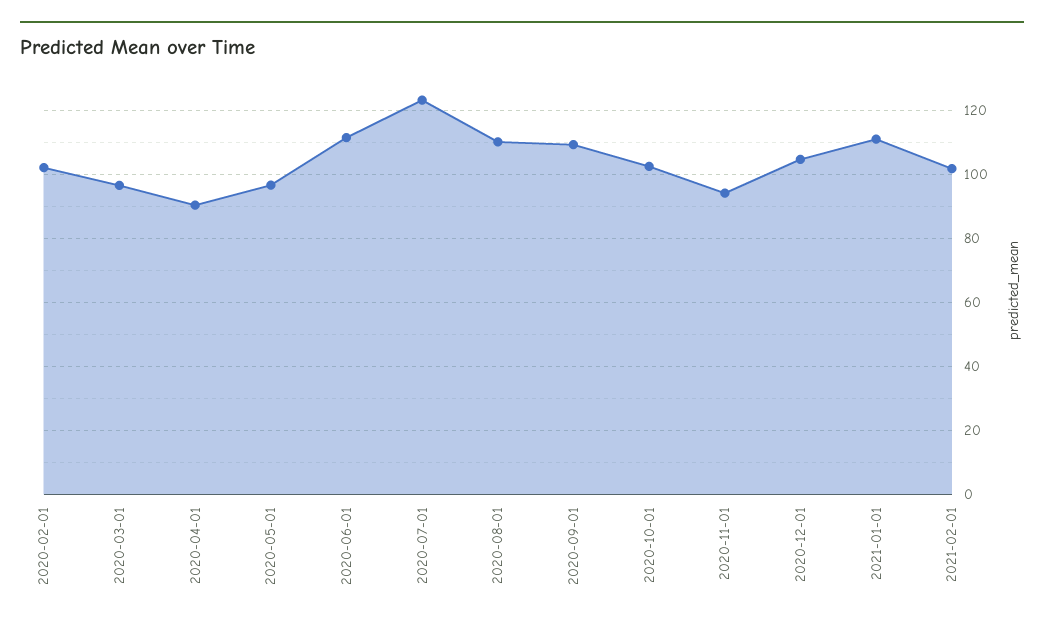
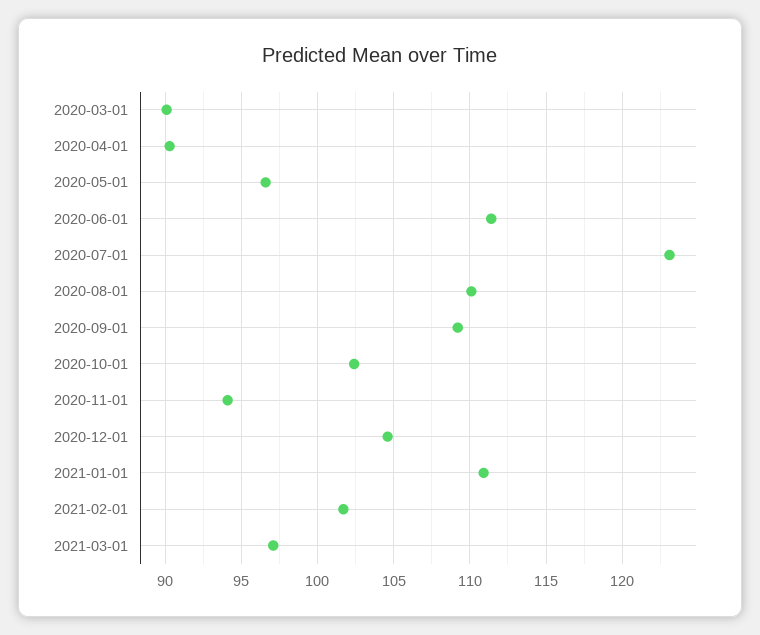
2020-02-01: 102 -> none
2020-03-01: 96 -> 90
2021-03-01: none -> 97

